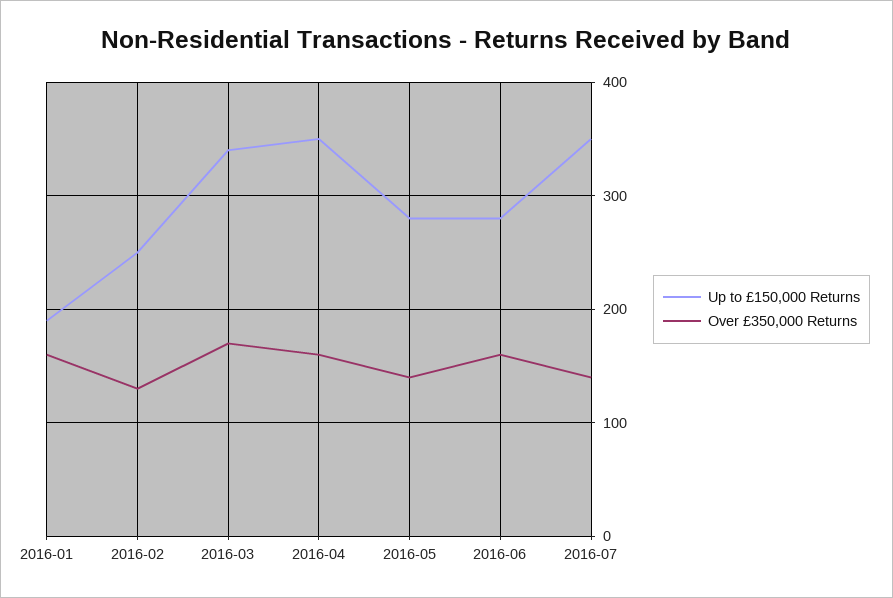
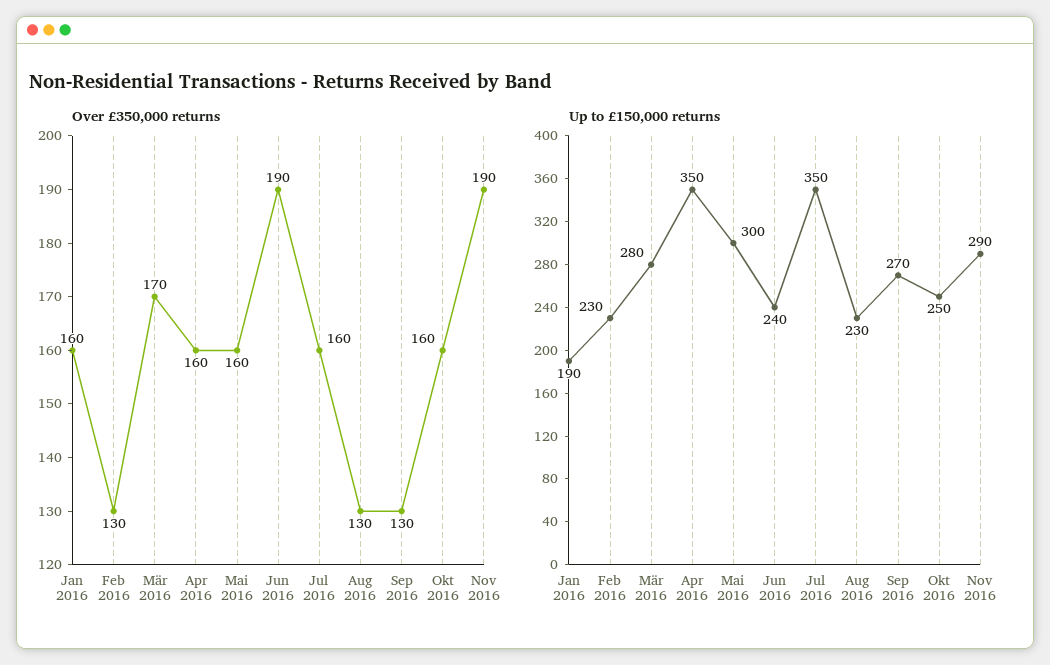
Up to £150,000 Returns, 2016-02: 250 -> 230
Up to £150,000 Returns, 2016-03: 340 -> 280
Up to £150,000 Returns, 2016-05: 280 -> 300
Over £350,000 Returns, 2016-05: 140 -> 160
Up to £150,000 Returns, 2016-06: 280 -> 240
Over £350,000 Returns, 2016-06: 160 -> 190
Over £350,000 Returns, 2016-07: 140 -> 160
Over £350,000 Returns, Aug 2016: none -> 130
Over £350,000 Returns, Sep 2016: none -> 130
Over £350,000 Returns, Okt 2016: none -> 160
Over £350,000 Returns, Nov 2016: none -> 190
Up to £150,000 Returns, Aug 2016: none -> 230
Up to £150,000 Returns, Sep 2016: none -> 270
Up to £150,000 Returns, Okt 2016: none -> 250
Up to £150,000 Returns, Nov 2016: none -> 290

